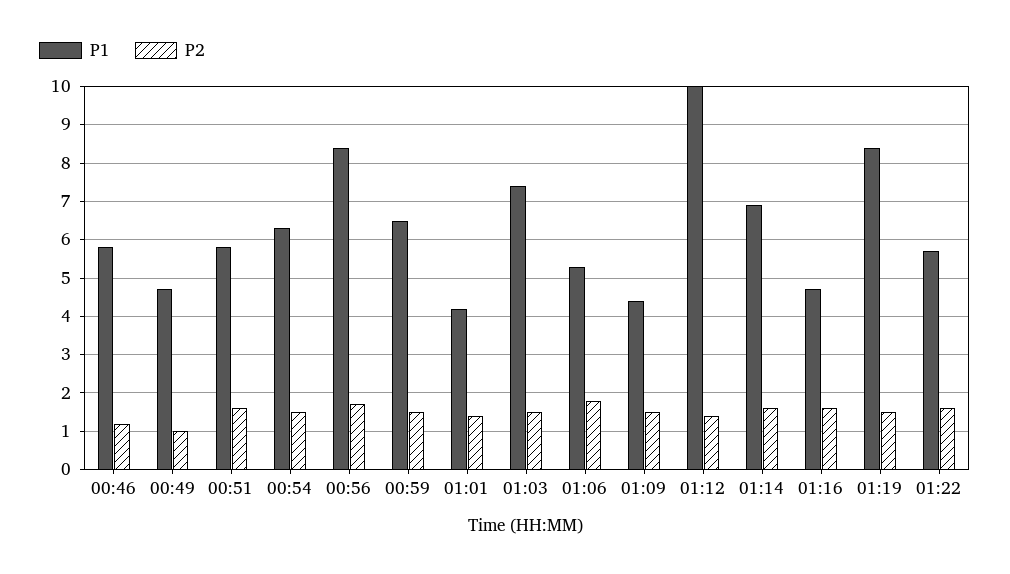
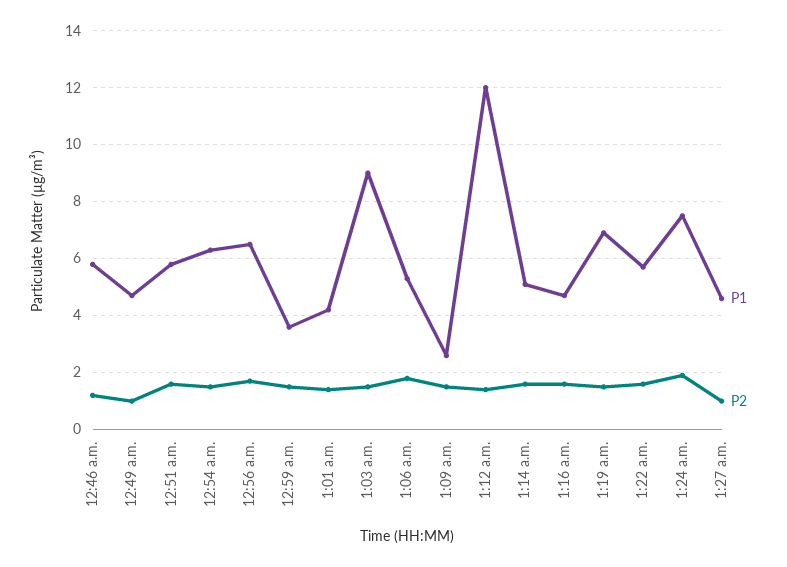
P1, 00:56: 8.5 -> 6.5
P1, 00:59: 6.5 -> 3.5
P1, 01:03: 7.5 -> 9
P1, 01:09: 4.5 -> 2.5
P1, 01:12: 10 -> 12
P1, 01:14: 7 -> 5
P1, 01:19: 8.5 -> 7
P1, 1:24 a.m.: none -> 7.5
P2, 1:24 a.m.: none -> 2
P1, 1:27 a.m.: none -> 4.5
P2, 1:27 a.m.: none -> 1

